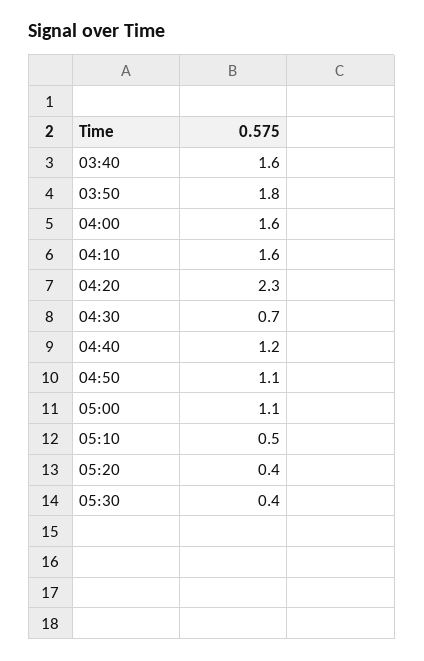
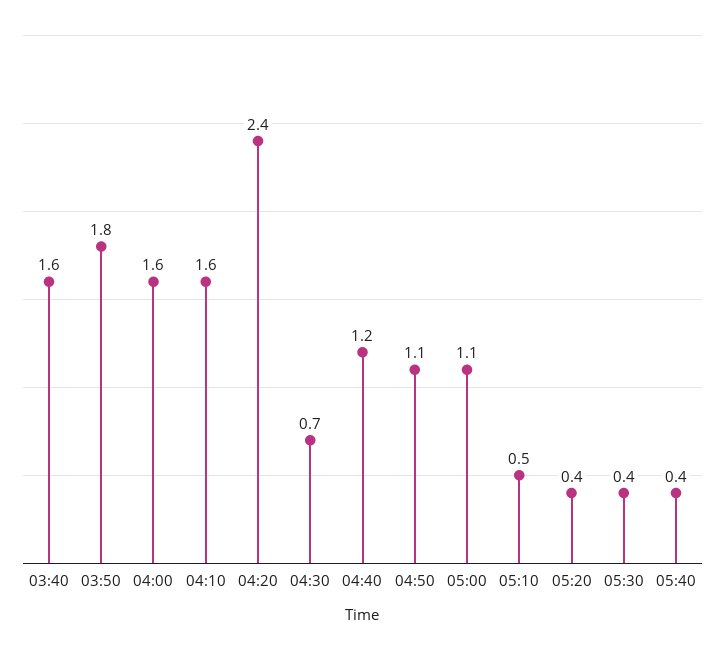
04:20: 2.3 -> 2.4
05:40: none -> 0.4

